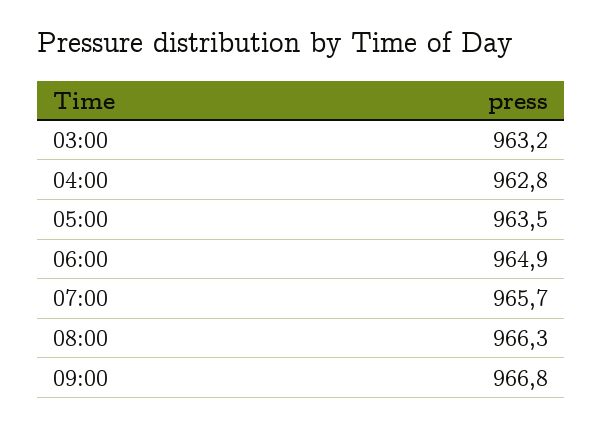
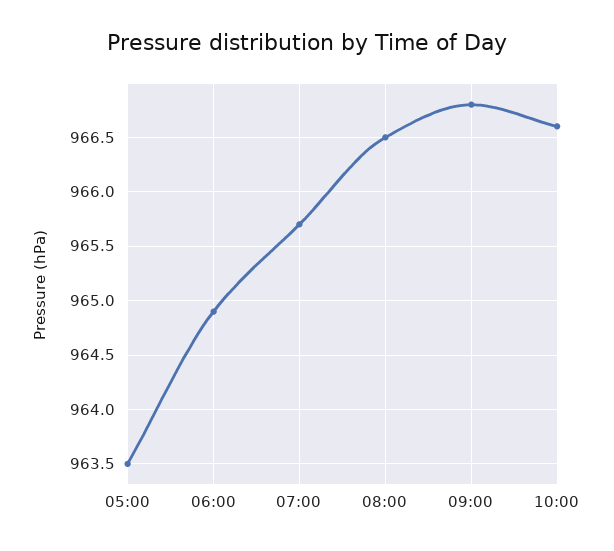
03:00: 963.2 -> none
04:00: 962.8 -> none
08:00: 966.3 -> 966.5
10:00: none -> 966.6

